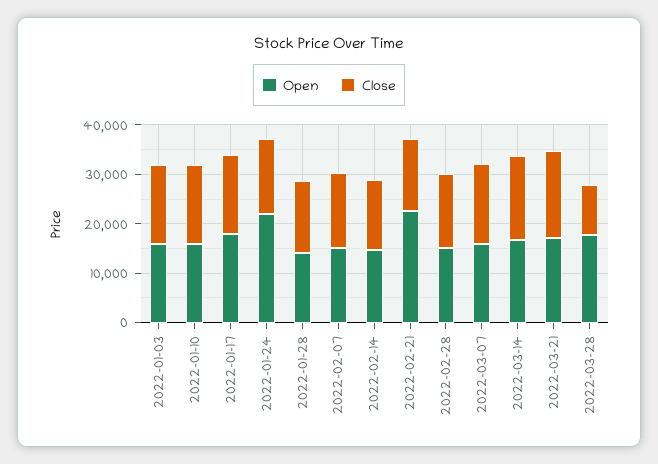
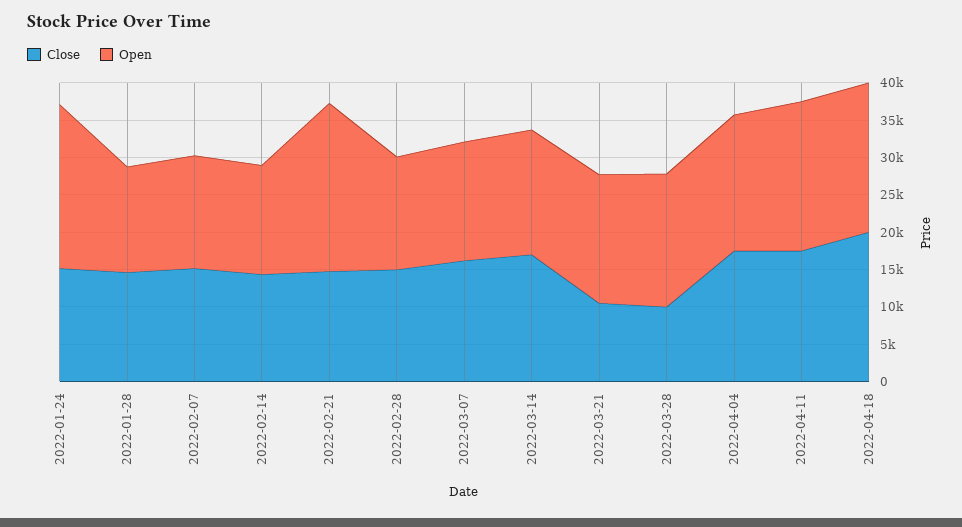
Open, 2022-01-03: 16000 -> none
Close, 2022-01-03: 16000 -> none
Open, 2022-01-10: 16000 -> none
Close, 2022-01-10: 16000 -> none
Open, 2022-01-17: 18000 -> none
Close, 2022-01-17: 16000 -> none
Close, 2022-03-21: 18000 -> 10000
Close, 2022-04-04: none -> 17500
Open, 2022-04-04: none -> 17500
Close, 2022-04-11: none -> 17500
Open, 2022-04-11: none -> 20000
Close, 2022-04-18: none -> 20000
Open, 2022-04-18: none -> 20000

